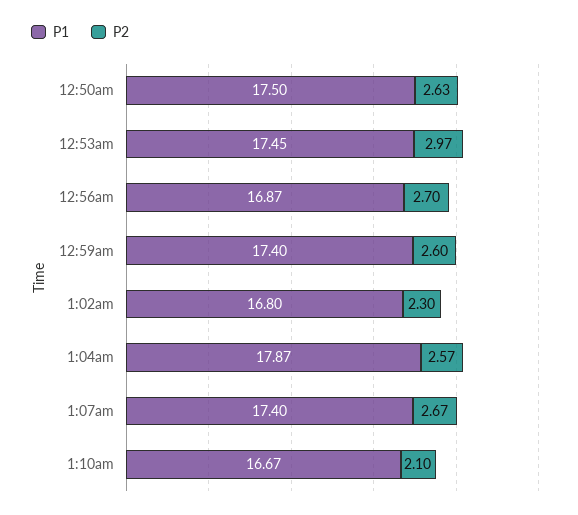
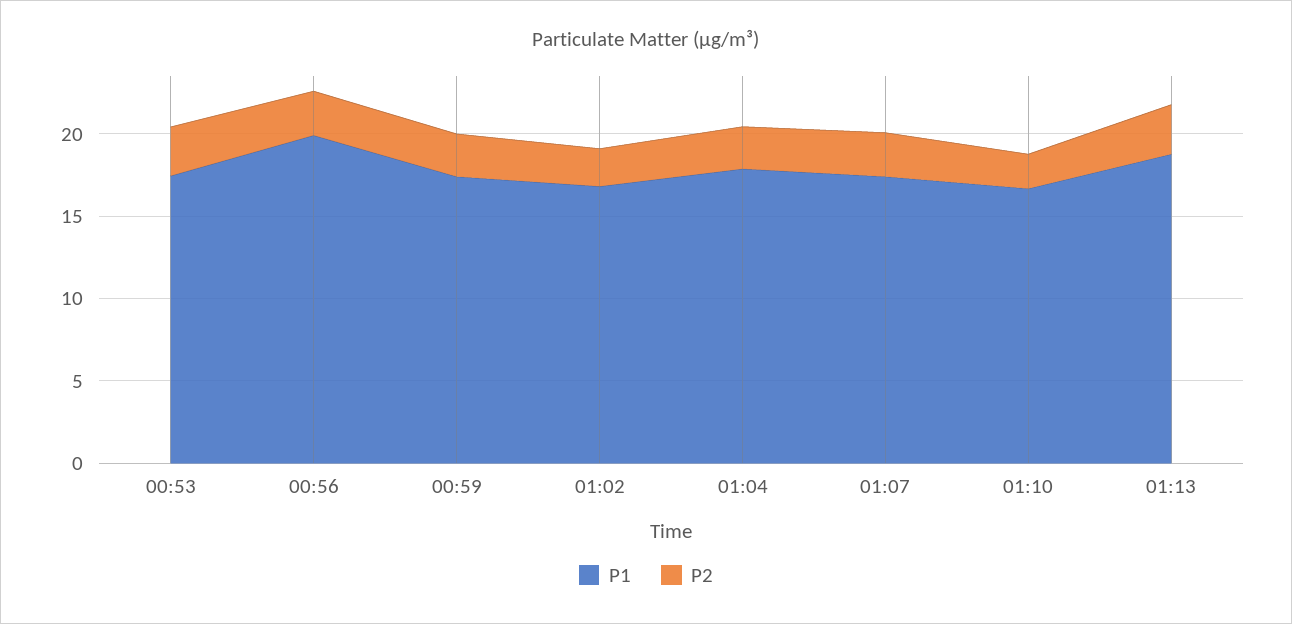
P1, 12:50am: 17.5 -> none
P2, 12:50am: 2.63 -> none
P1, 12:56am: 16.87 -> 20
P1, 01:13: none -> 19
P2, 01:13: none -> 3

